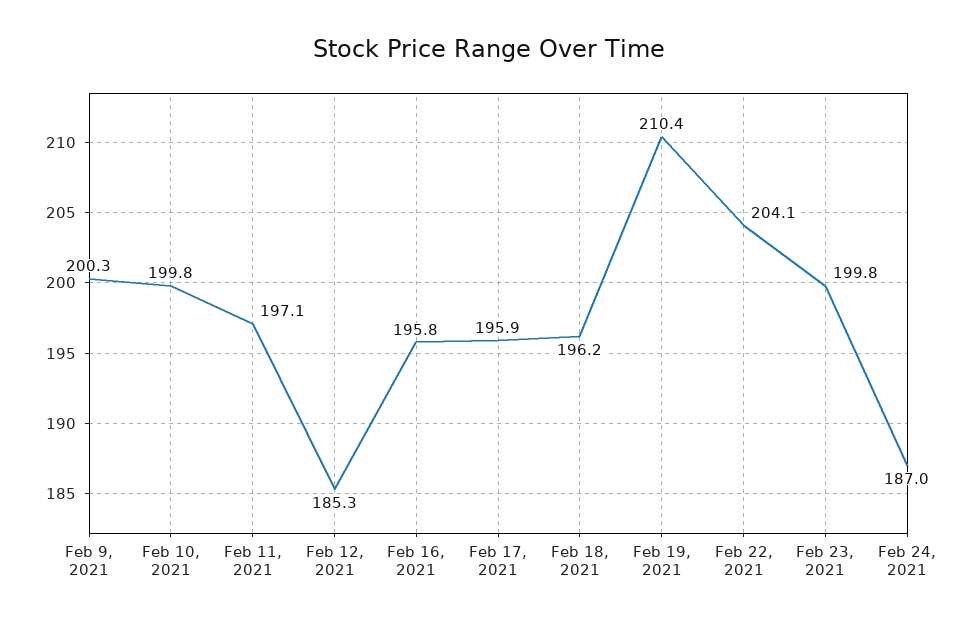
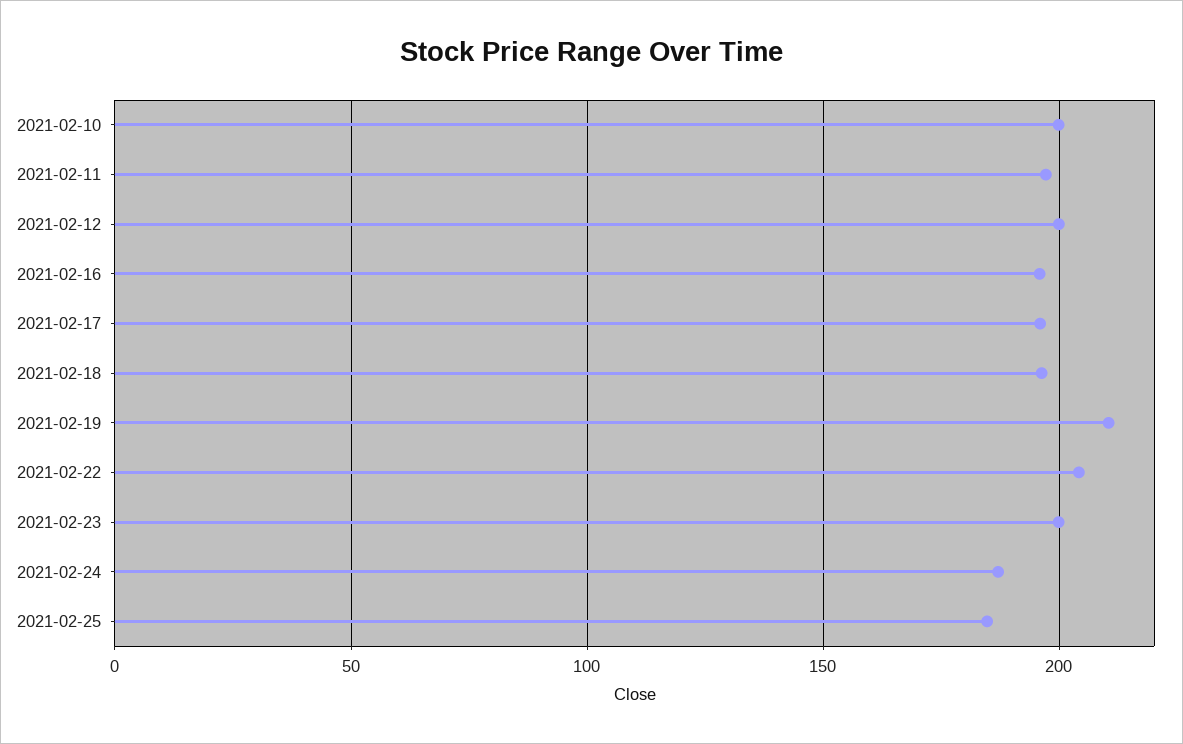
Feb 9, 2021: 200.3 -> none
Feb 12, 2021: 185.3 -> 200
2021-02-25: none -> 185

